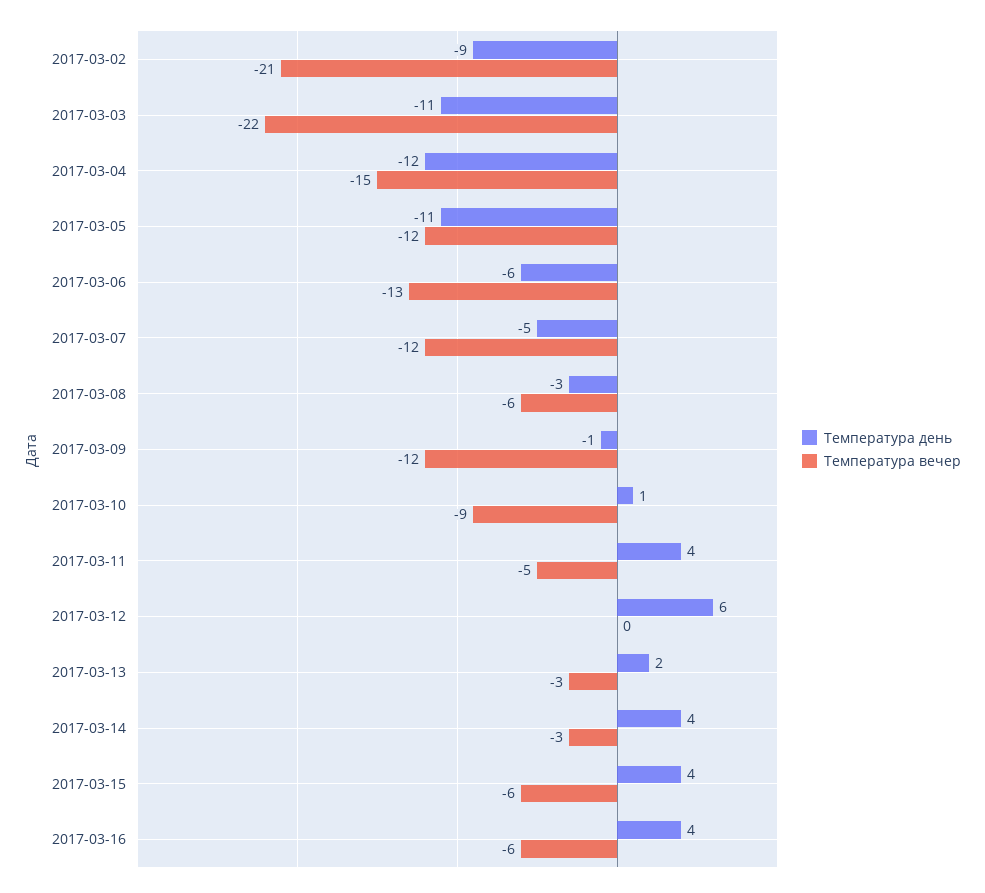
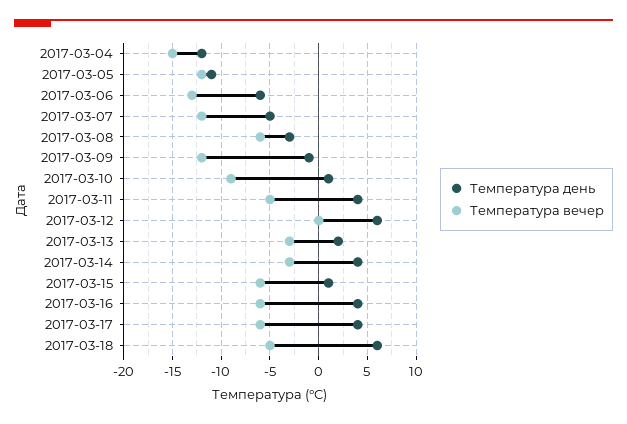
Температура день, 2017-03-02: -9 -> none
Температура вечер, 2017-03-02: -21 -> none
Температура день, 2017-03-03: -11 -> none
Температура вечер, 2017-03-03: -22 -> none
Температура день, 2017-03-15: 4 -> 1
Температура день, 2017-03-17: none -> 4
Температура вечер, 2017-03-17: none -> -6
Температура день, 2017-03-18: none -> 6
Температура вечер, 2017-03-18: none -> -5

